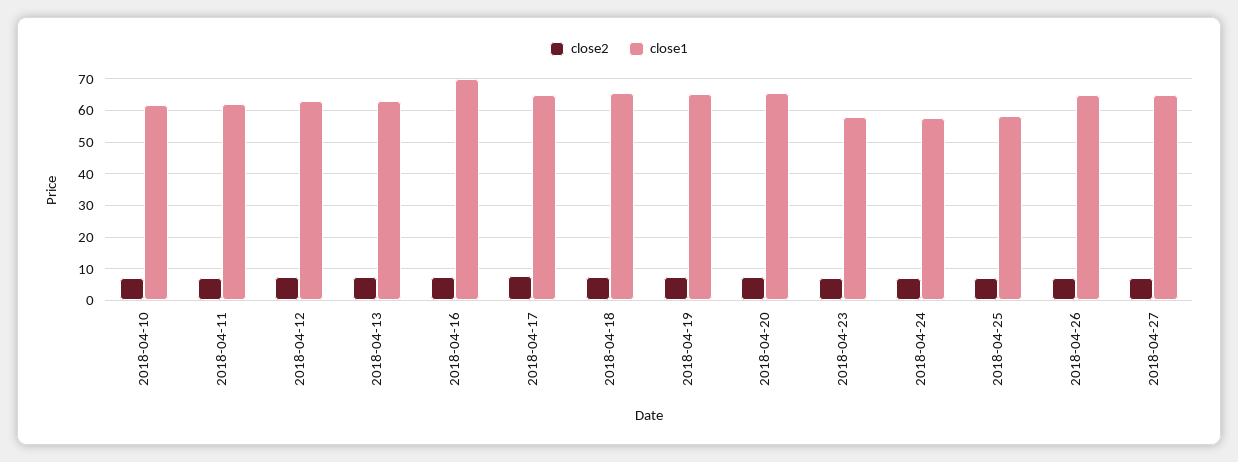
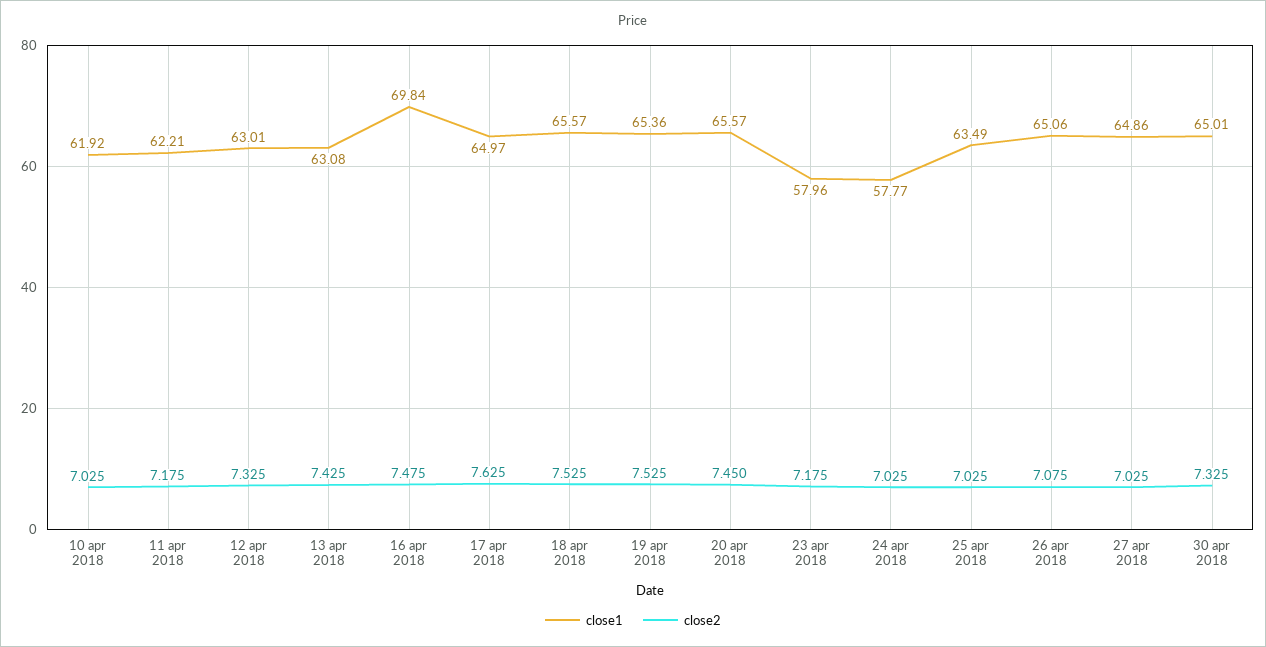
close1, 2018-04-25: 58 -> 63.49
close1, 30 apr 2018: none -> 65.01
close2, 30 apr 2018: none -> 7.325

